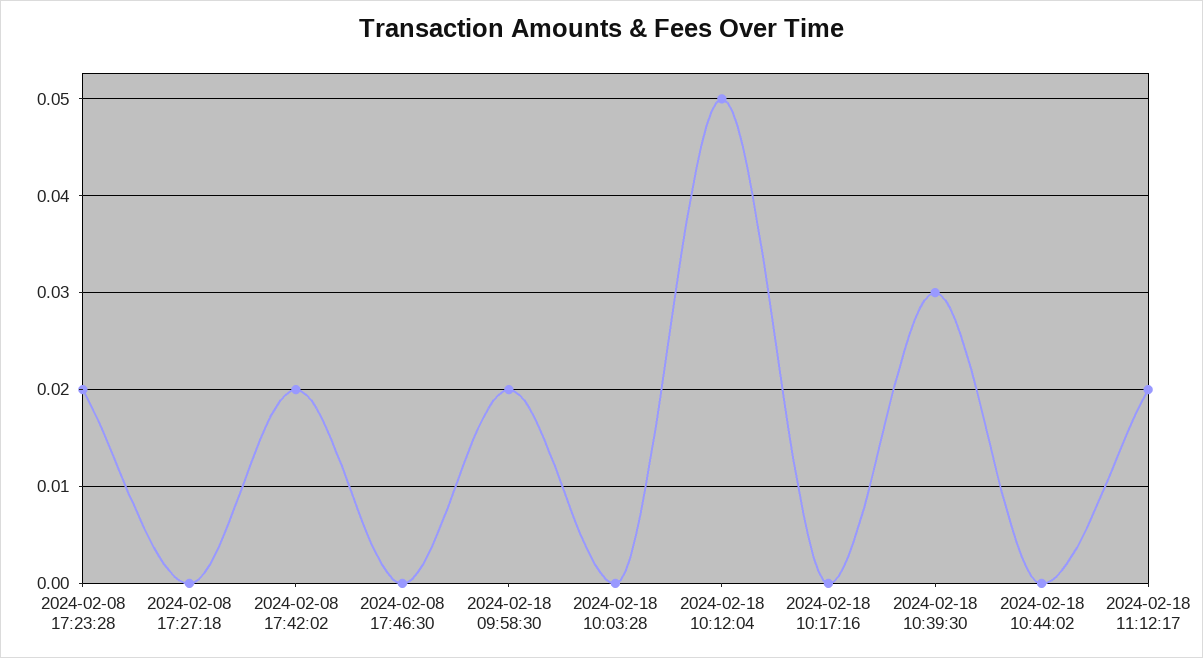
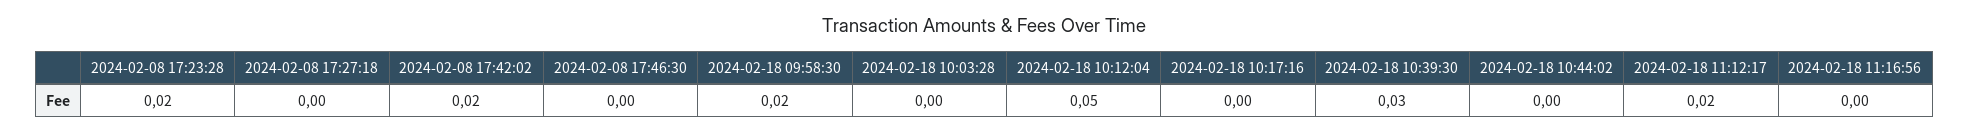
2024-02-18 11:16:56: none -> 0

